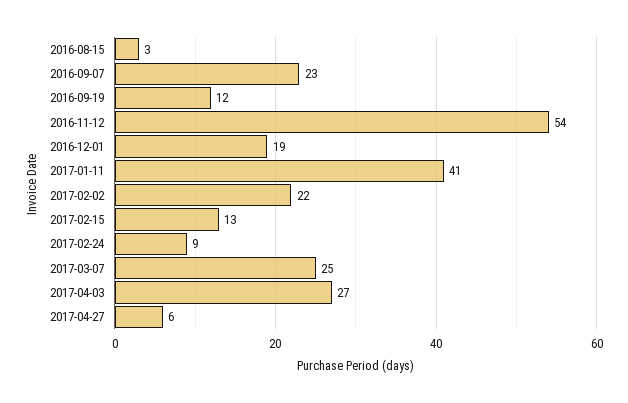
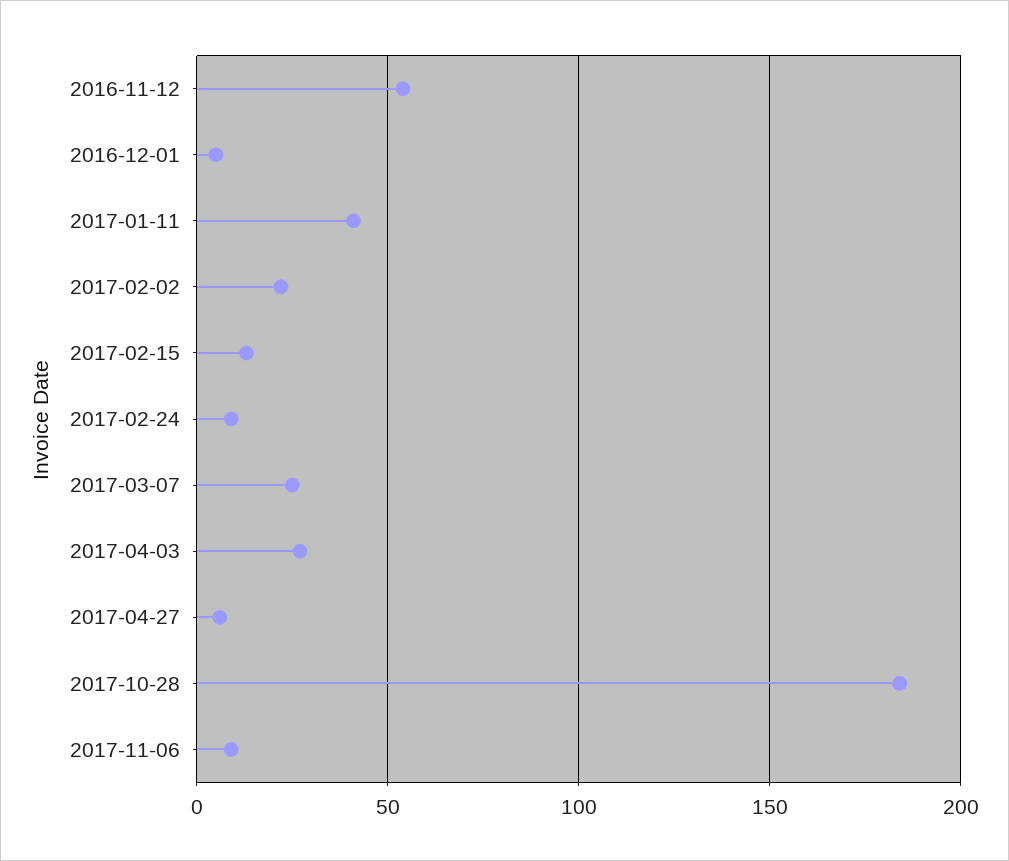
2016-08-15: 3 -> none
2016-09-07: 23 -> none
2016-09-19: 12 -> none
2016-12-01: 19 -> 5
2017-10-28: none -> 185
2017-11-06: none -> 10

